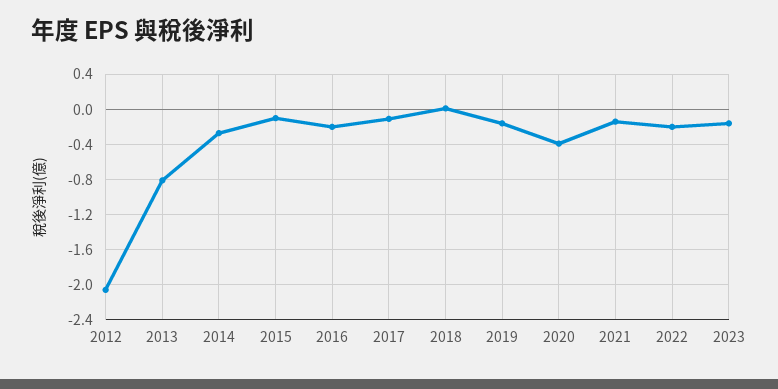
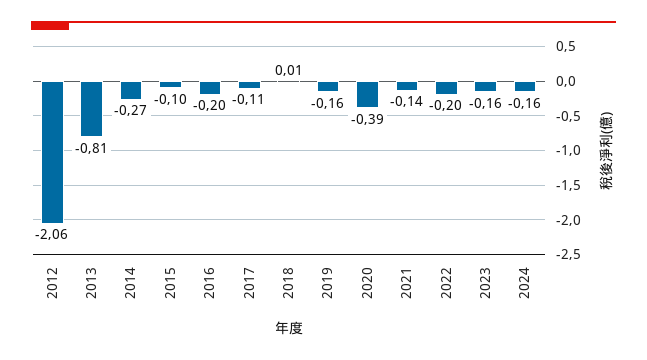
2024: none -> -0.16

